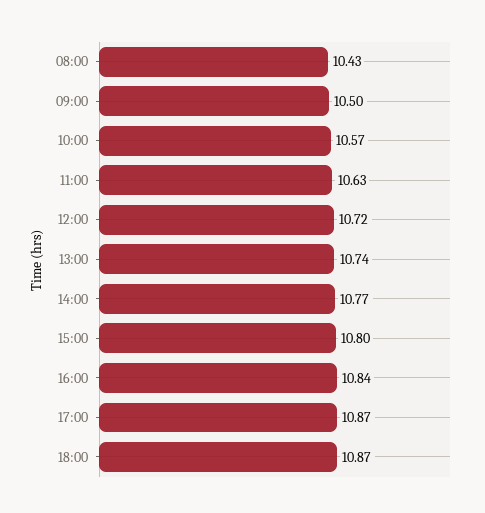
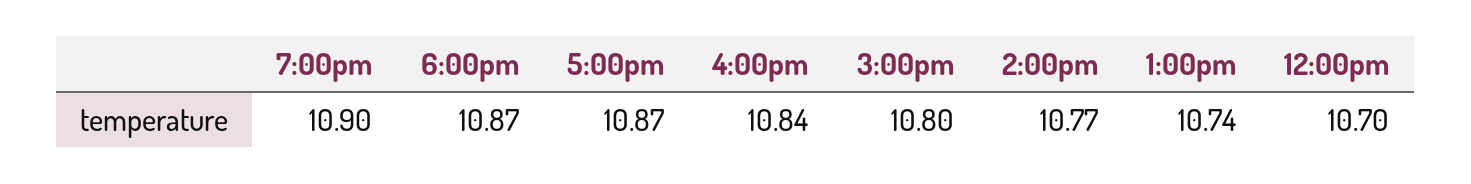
08:00: 10.43 -> none
09:00: 10.5 -> none
10:00: 10.57 -> none
11:00: 10.63 -> none
12:00: 10.72 -> 10.7
7:00pm: none -> 10.9

